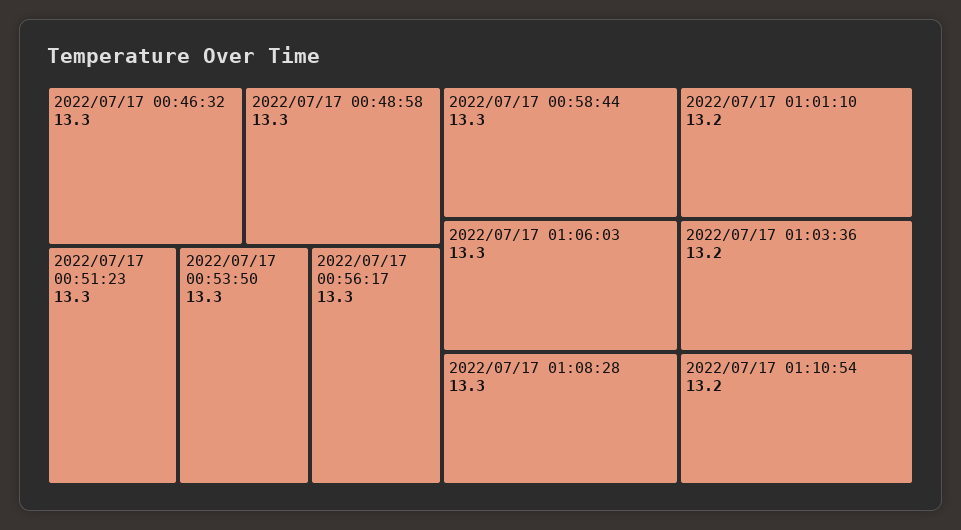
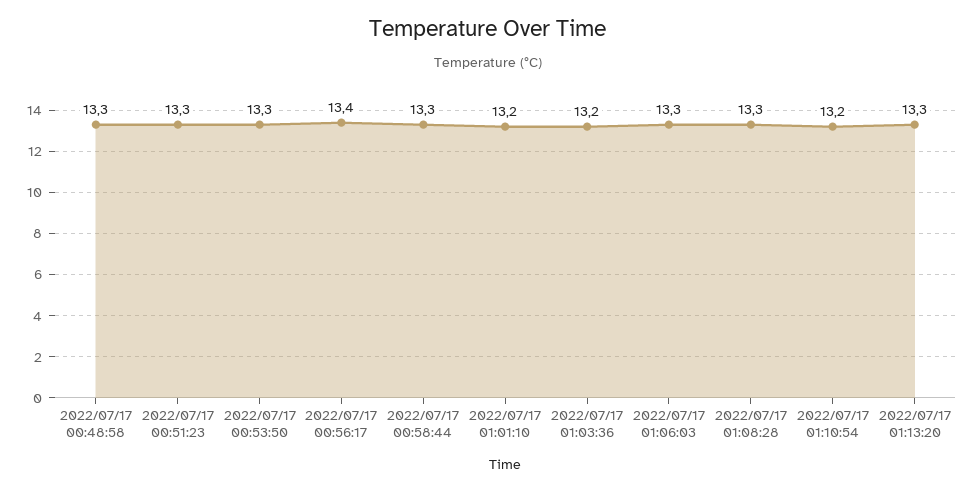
2022/07/17 00:46:32: 13.3 -> none
2022/07/17 00:56:17: 13.3 -> 13.4
2022/07/17 01:13:20: none -> 13.3

